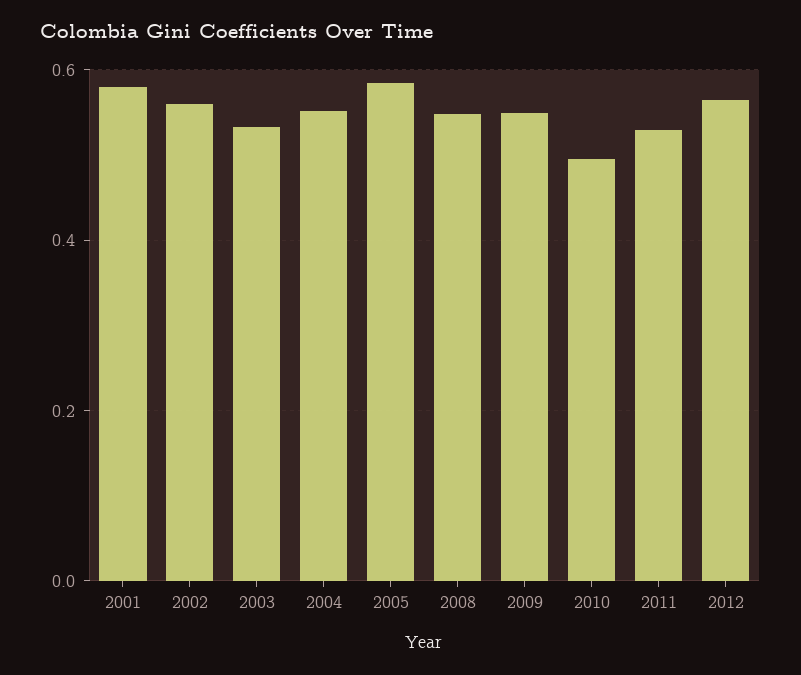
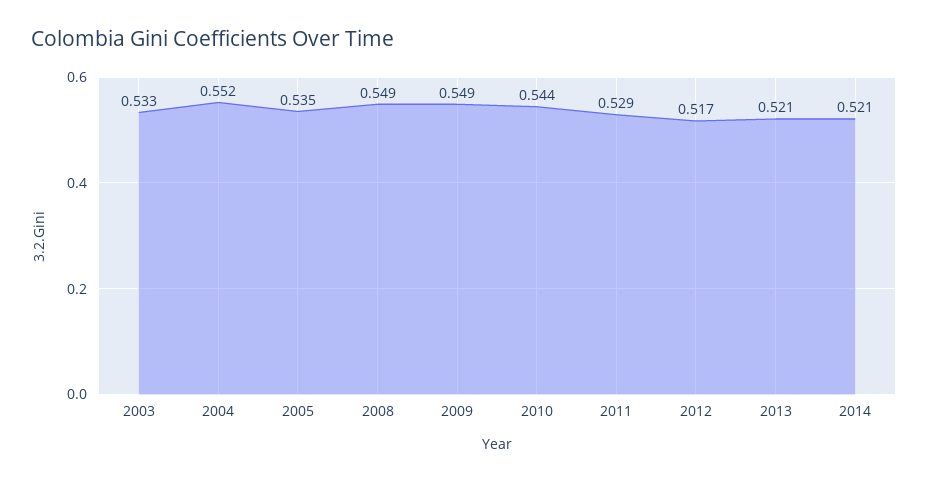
2001: 0.58 -> none
2002: 0.56 -> none
2005: 0.58 -> 0.535
2010: 0.5 -> 0.544
2012: 0.56 -> 0.517
2013: none -> 0.521
2014: none -> 0.521

